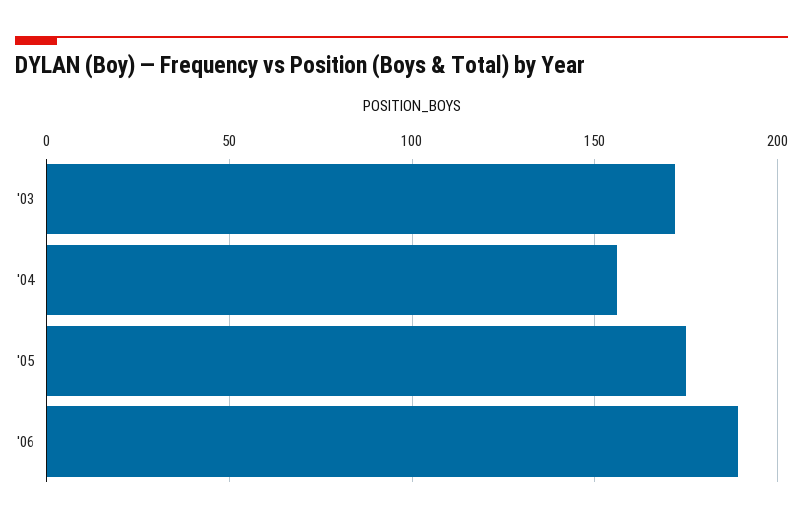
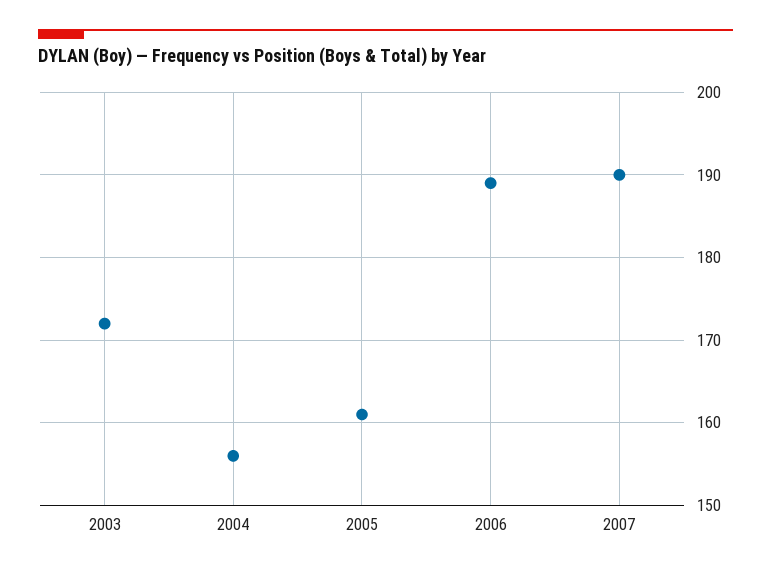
'05: 175 -> 161
2007: none -> 190

